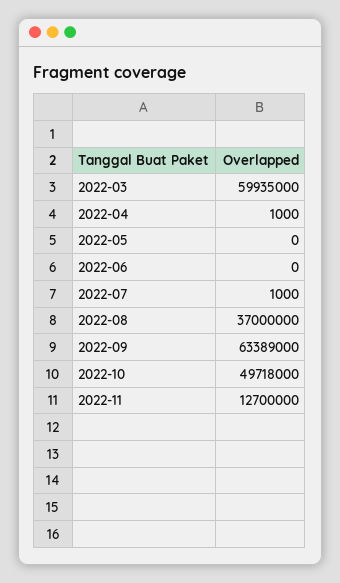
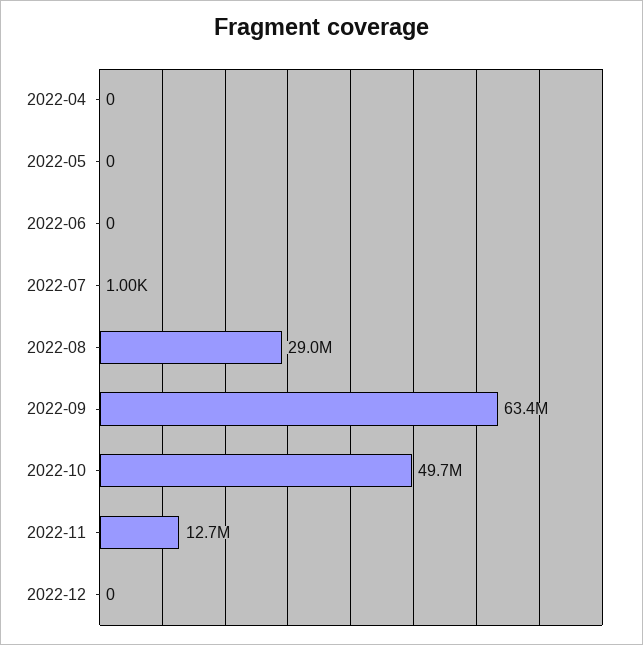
2022-03: 59935000 -> none
2022-04: 1000 -> 0
2022-08: 37000000 -> 29000000
2022-12: none -> 0

